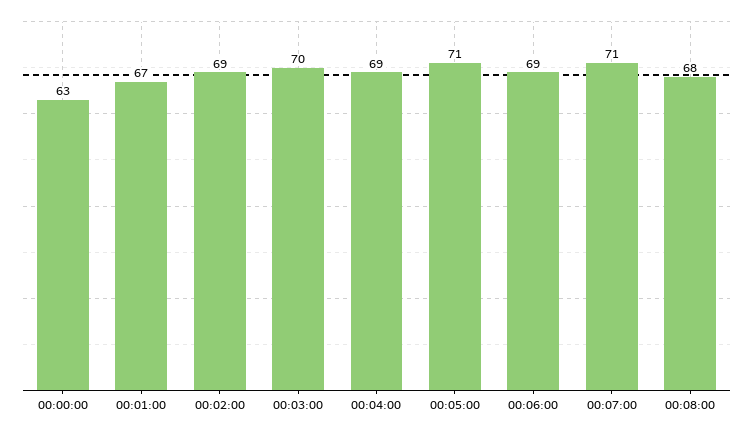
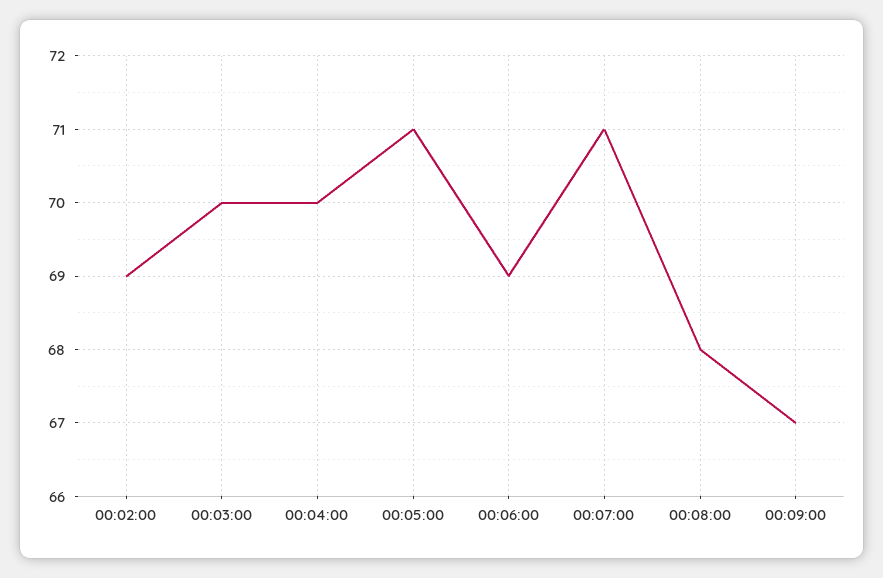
00:00:00: 63 -> none
00:01:00: 67 -> none
00:04:00: 69 -> 70
00:09:00: none -> 67

